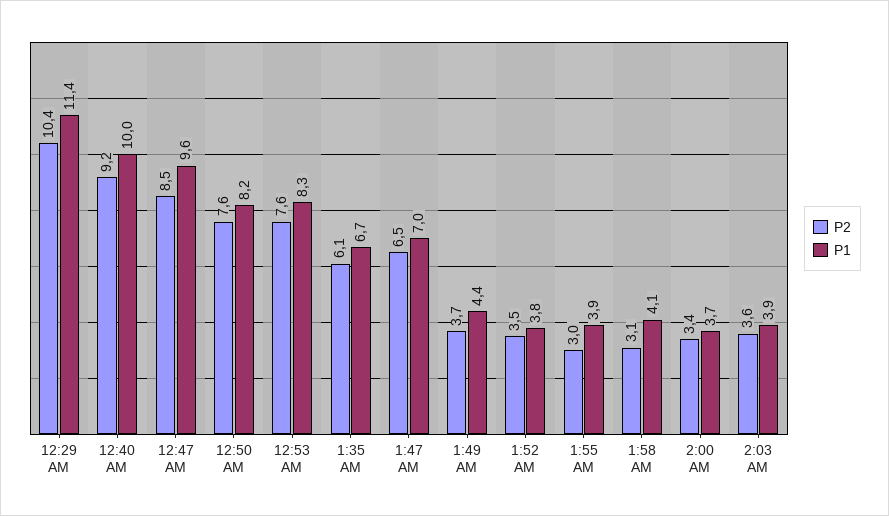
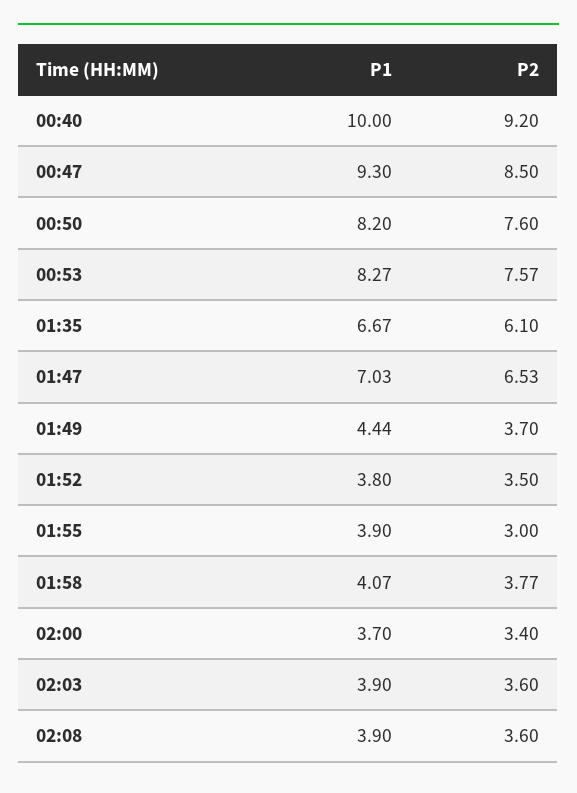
P2, 12:29 AM: 10.4 -> none
P1, 12:29 AM: 11.4 -> none
P1, 12:47 AM: 9.6 -> 9.3
P2, 1:58 AM: 3.1 -> 3.77
P1, 02:08: none -> 3.9
P2, 02:08: none -> 3.6

